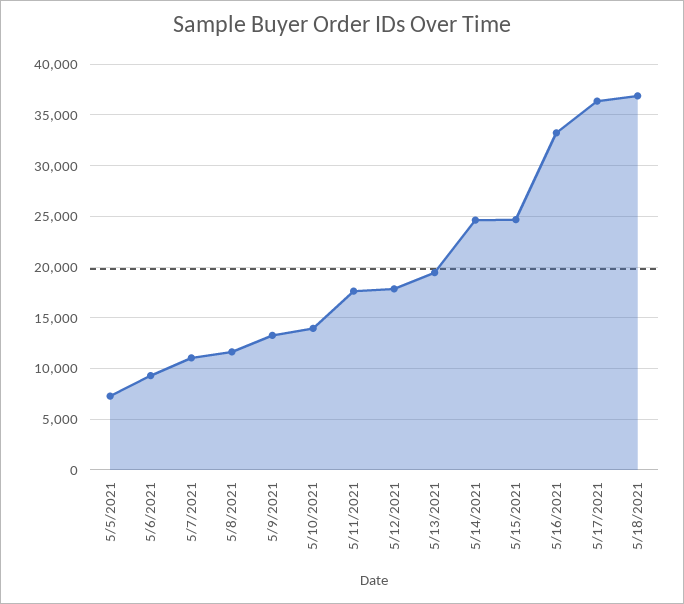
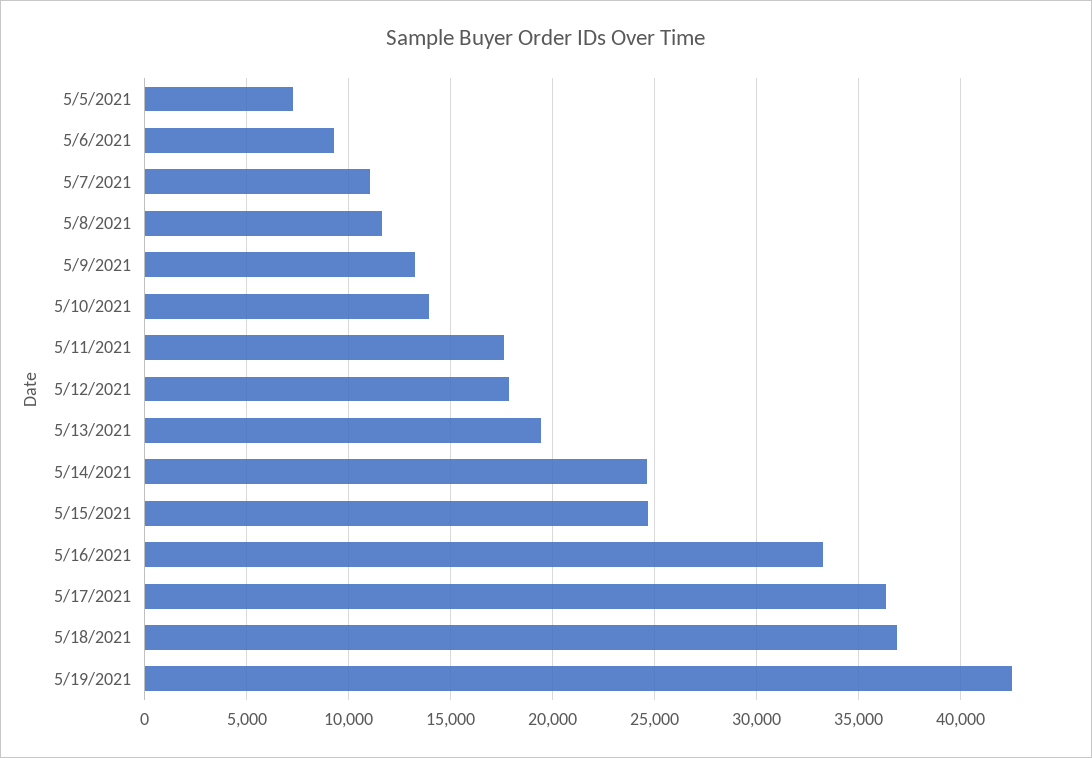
5/19/2021: none -> 42500

